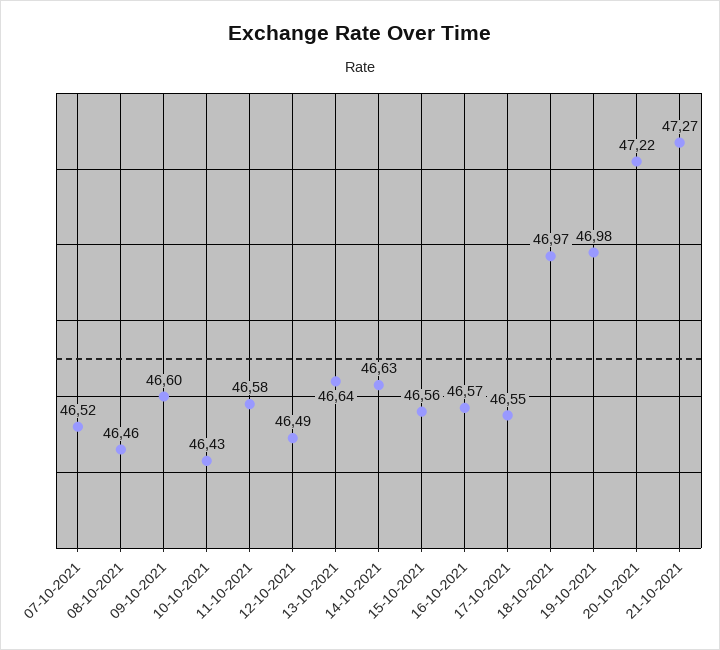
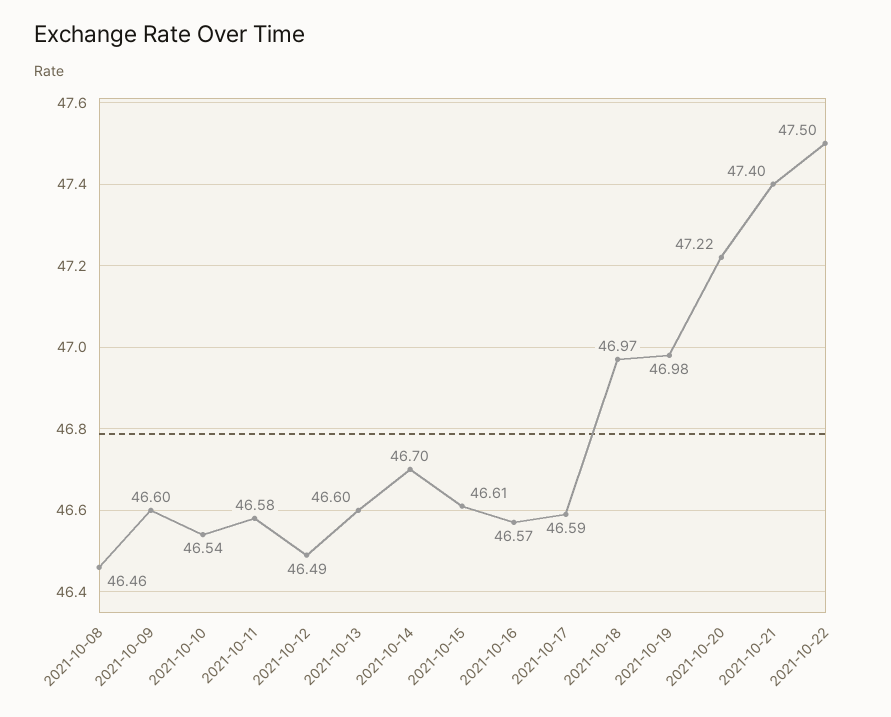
07-10-2021: 46.52 -> none
10-10-2021: 46.43 -> 46.54
13-10-2021: 46.64 -> 46.6
14-10-2021: 46.63 -> 46.7
15-10-2021: 46.56 -> 46.61
17-10-2021: 46.55 -> 46.59
21-10-2021: 47.27 -> 47.4
2021-10-22: none -> 47.5

